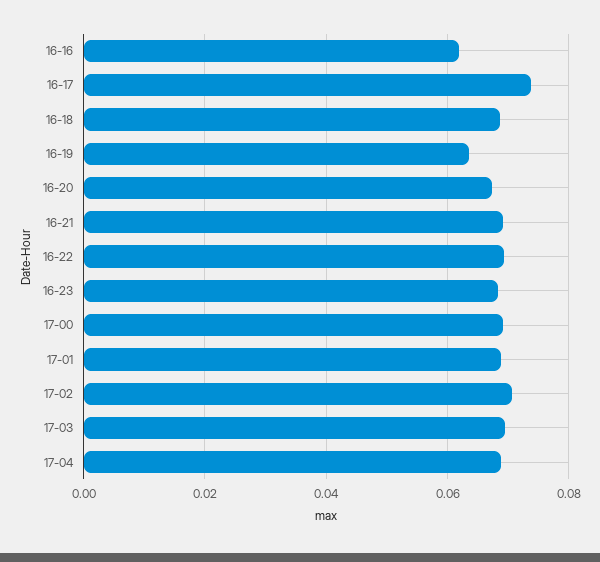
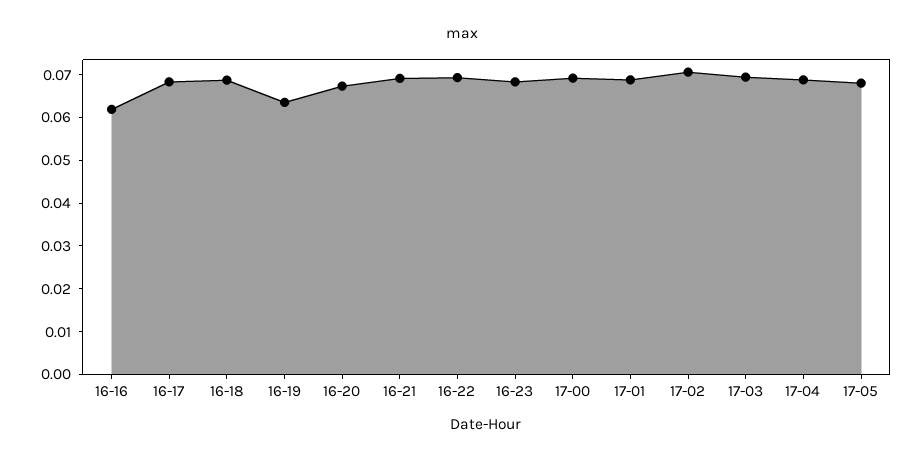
16-17: 0.074 -> 0.068
17-05: none -> 0.068

